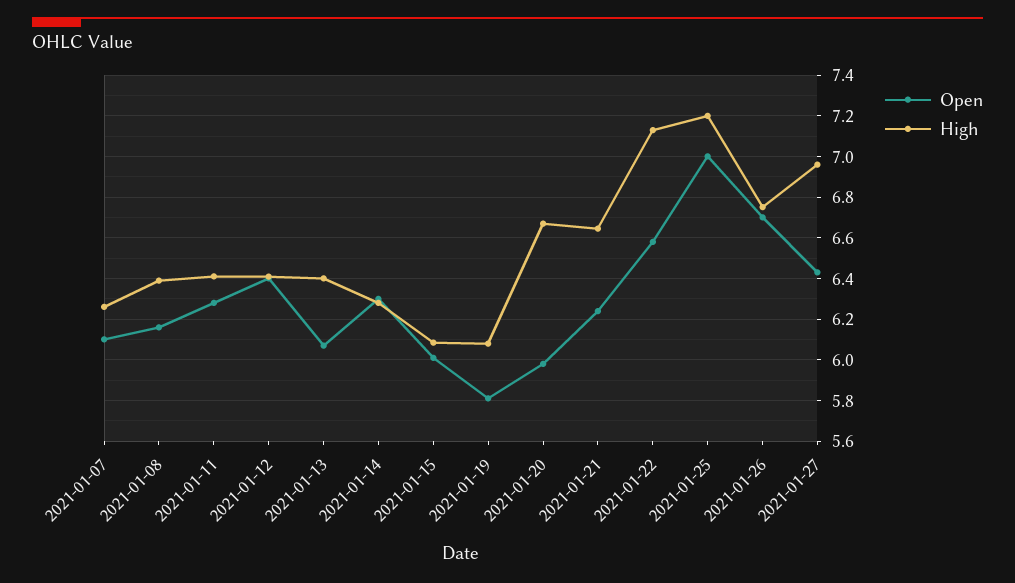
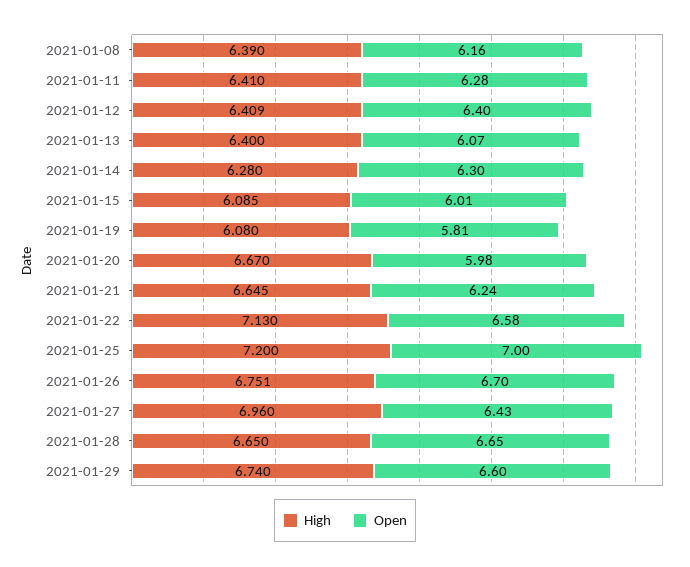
Open, 2021-01-07: 6.1 -> none
High, 2021-01-07: 6.25 -> none
High, 2021-01-28: none -> 6.65
Open, 2021-01-28: none -> 6.65
High, 2021-01-29: none -> 6.74
Open, 2021-01-29: none -> 6.6

